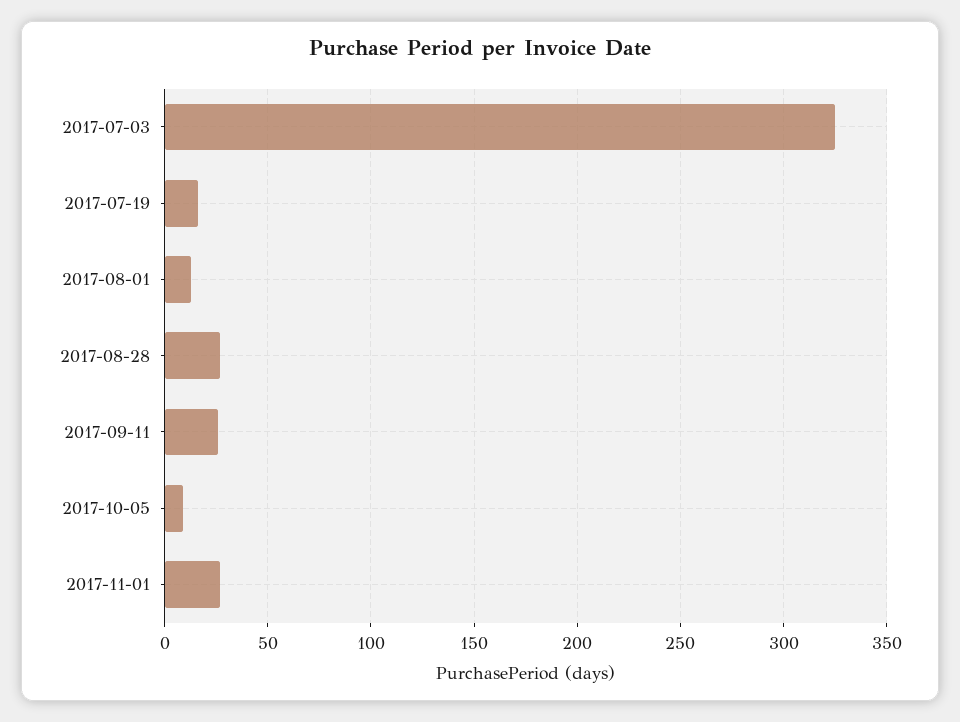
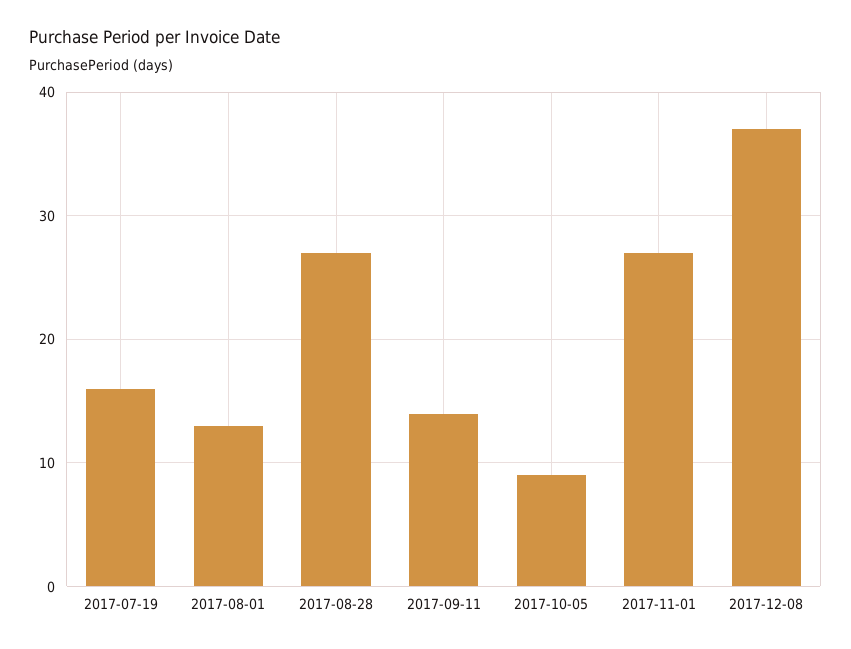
2017-07-03: 325 -> none
2017-09-11: 25 -> 14
2017-12-08: none -> 37

